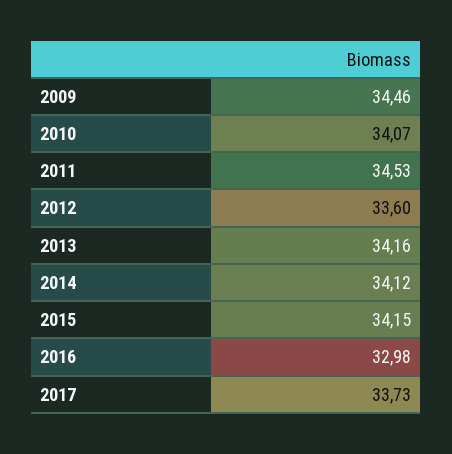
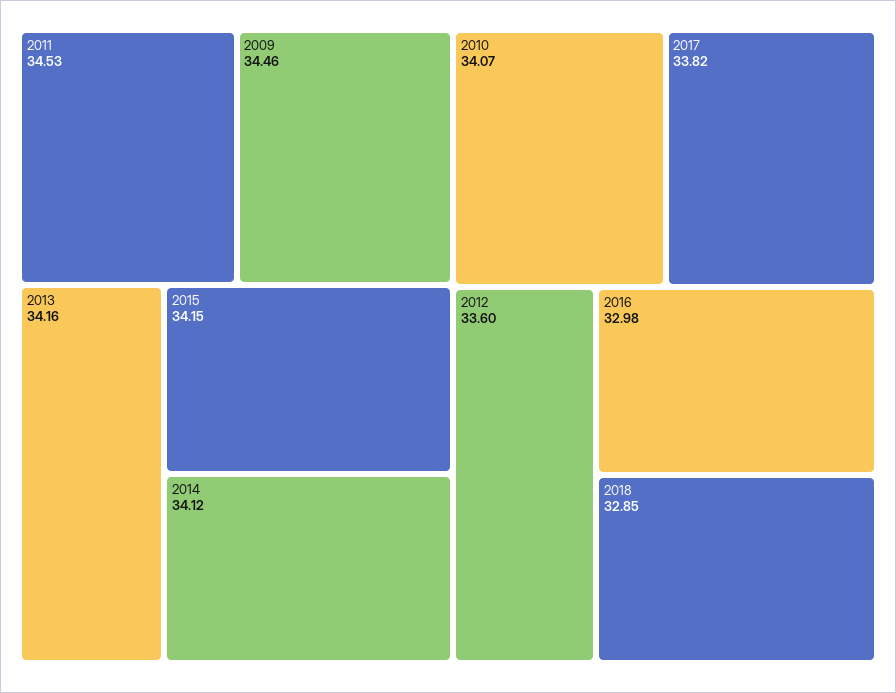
2017: 33.73 -> 33.82
2018: none -> 32.85

